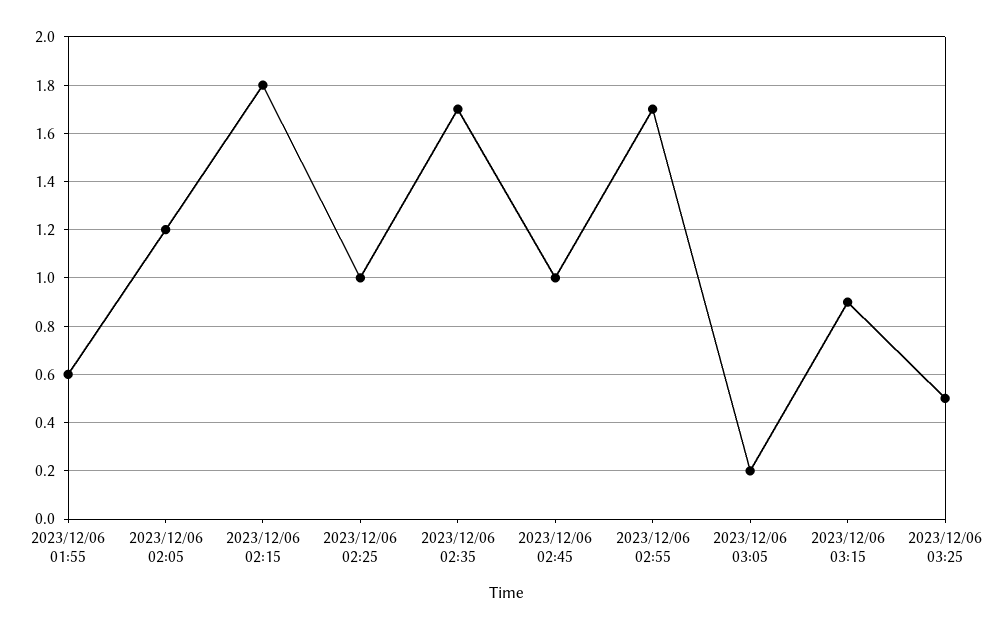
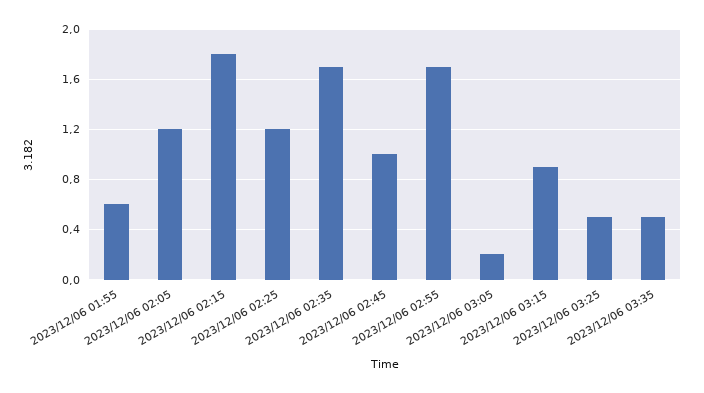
2023/12/06 02:25: 1 -> 1.2
2023/12/06 03:35: none -> 0.5

